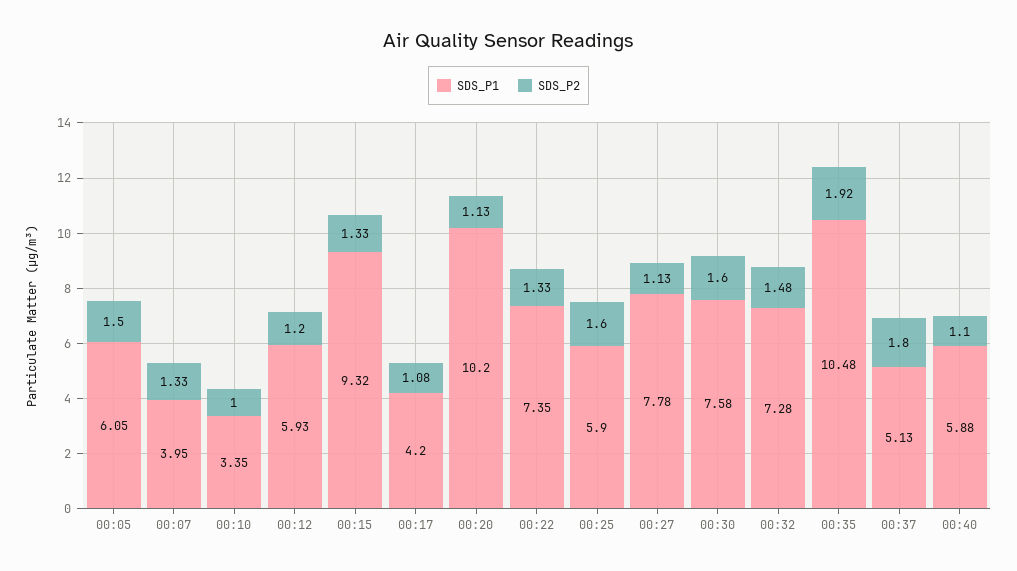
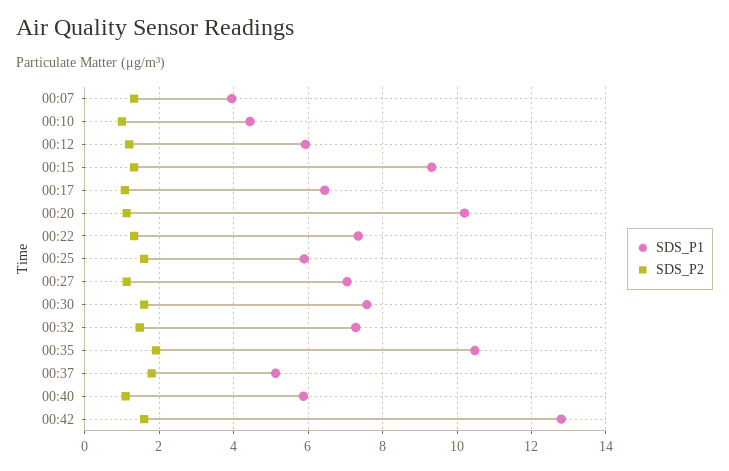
SDS_P1, 00:05: 6.05 -> none
SDS_P2, 00:05: 1.5 -> none
SDS_P1, 00:10: 3.35 -> 4.4
SDS_P1, 00:17: 4.2 -> 6.4
SDS_P1, 00:27: 7.78 -> 7
SDS_P1, 00:42: none -> 12.8
SDS_P2, 00:42: none -> 1.6

